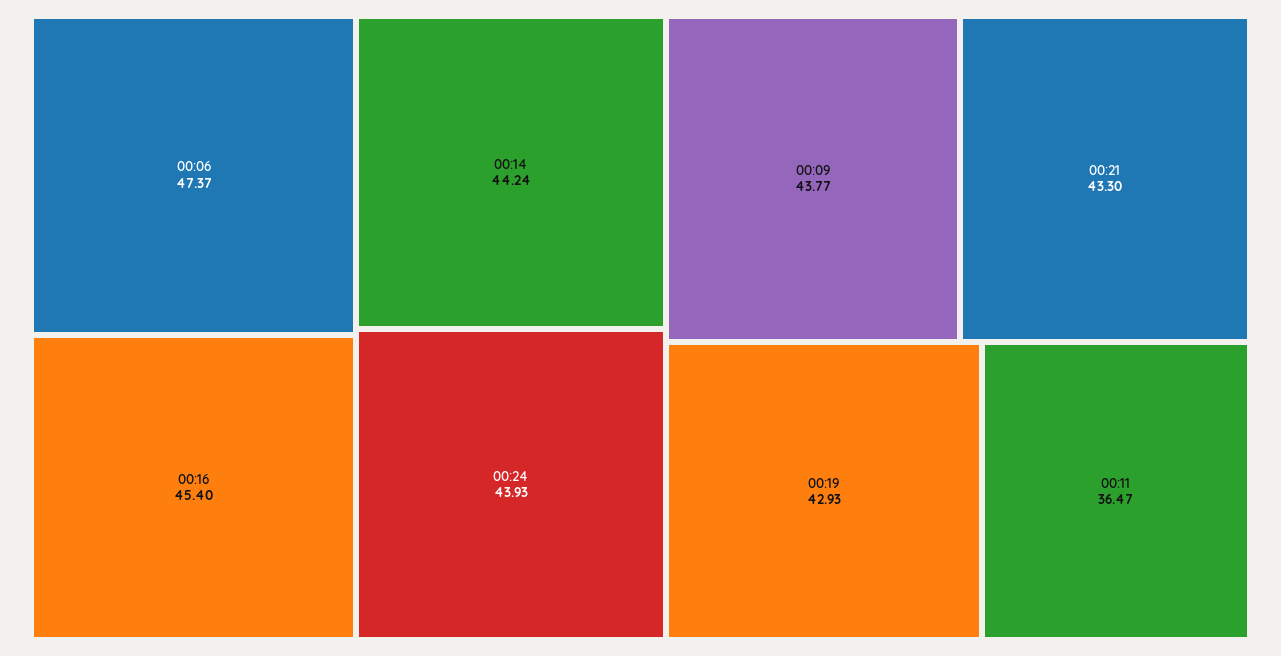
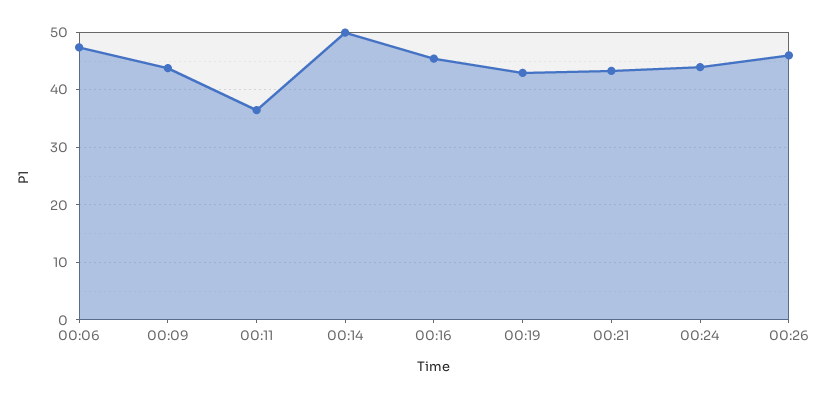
00:14: 44.24 -> 50
00:26: none -> 46

